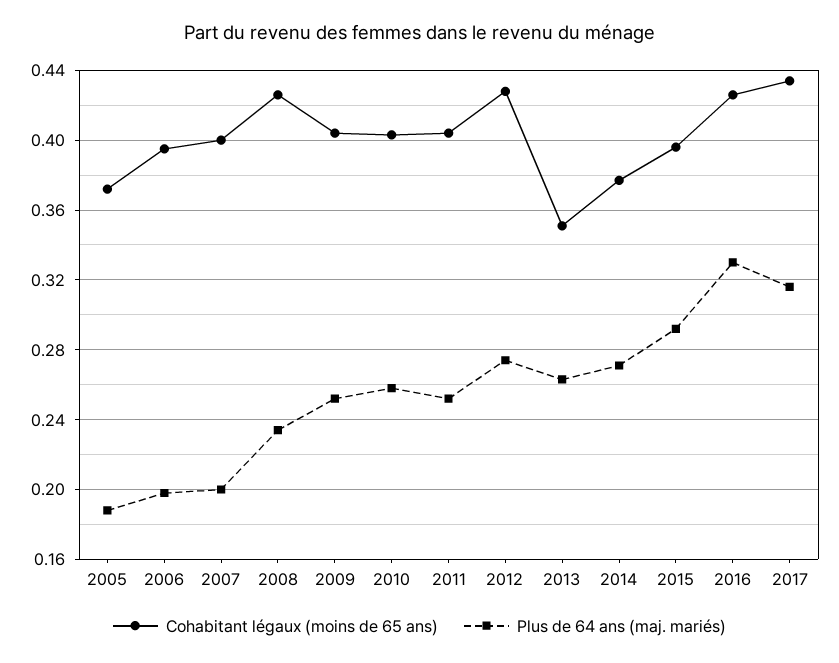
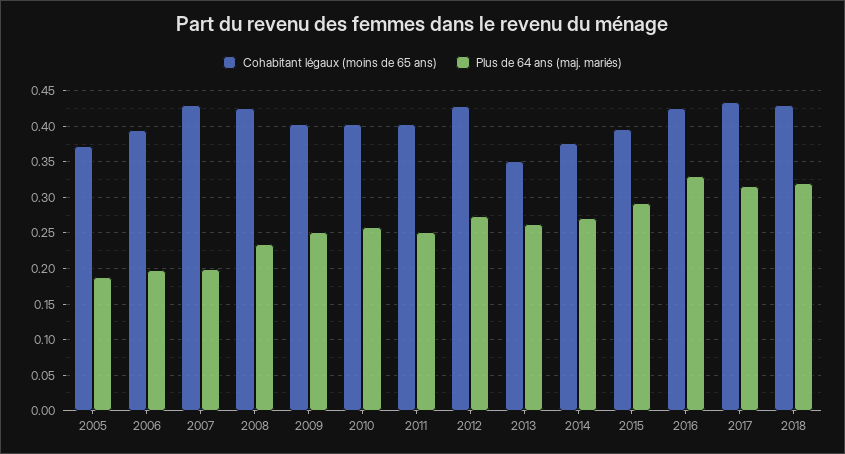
Cohabitant légaux (moins de 65 ans), 2007: 0.4 -> 0.43
Cohabitant légaux (moins de 65 ans), 2018: none -> 0.43
Plus de 64 ans (maj. mariés), 2018: none -> 0.32

